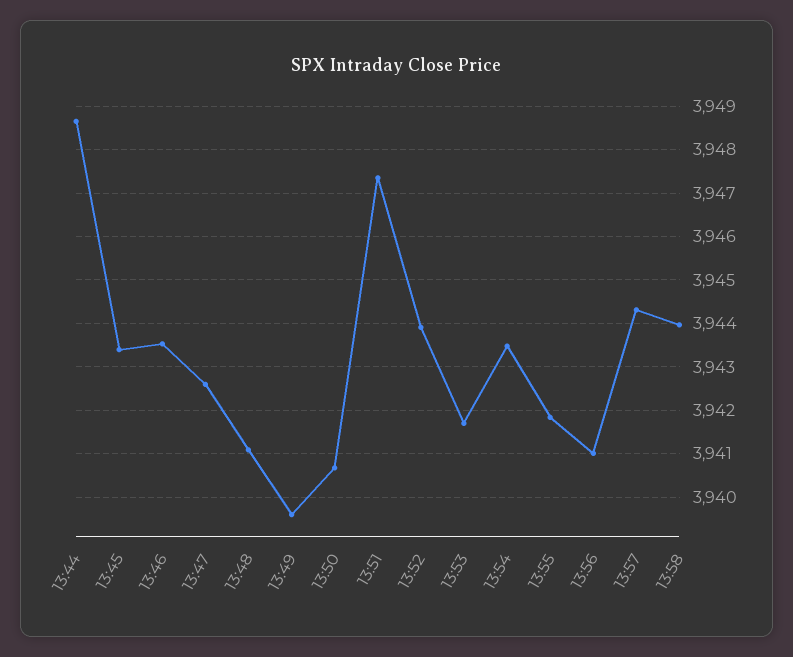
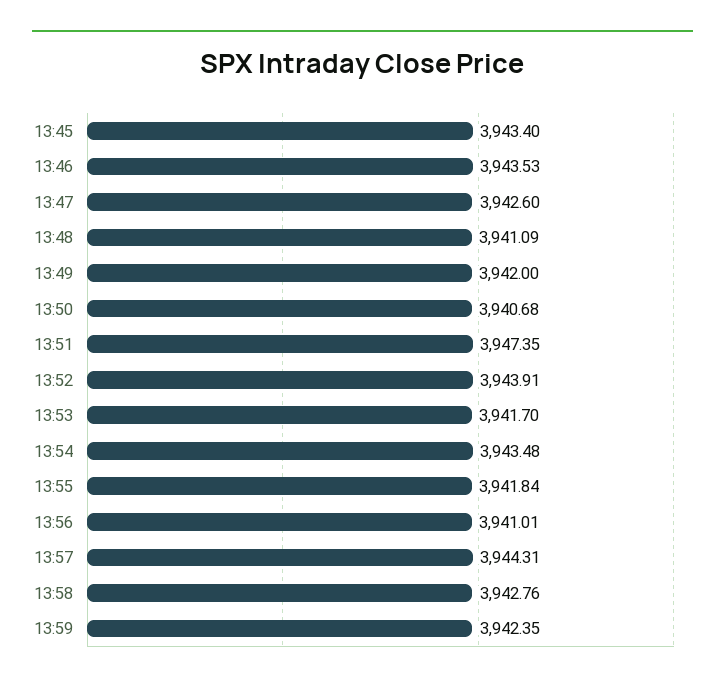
13:44: 3948.6 -> none
13:49: 3939.6 -> 3942
13:58: 3944 -> 3942.76
13:59: none -> 3942.35

